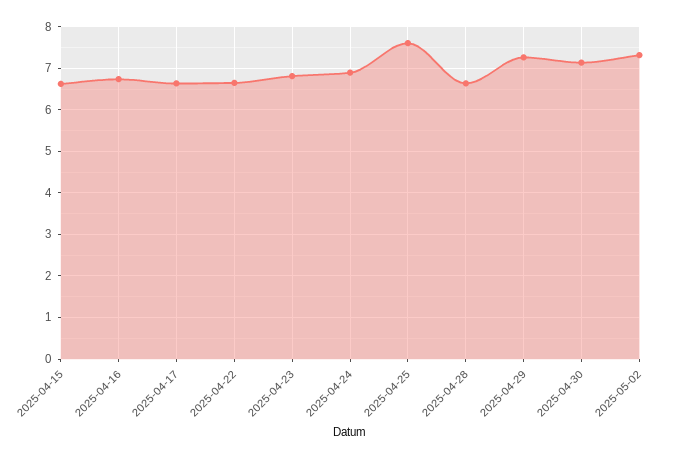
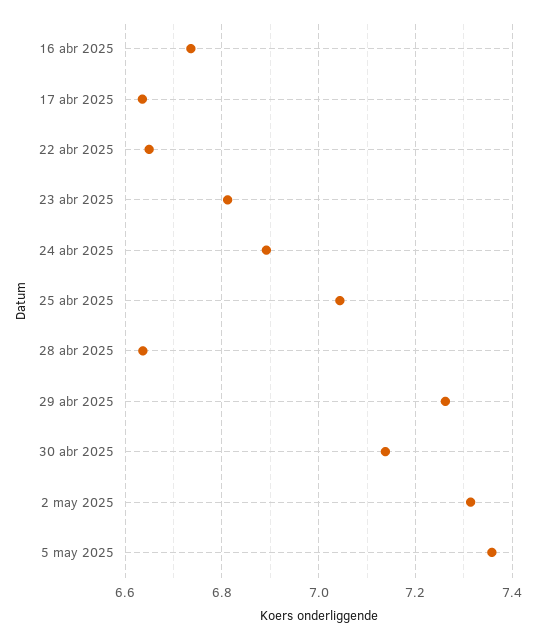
2025-04-15: 6.6 -> none
2025-04-25: 7.6 -> 7.04
5 may 2025: none -> 7.36

